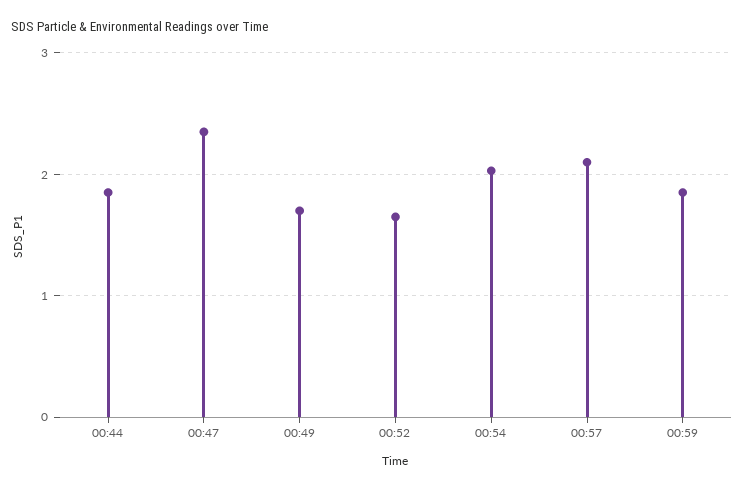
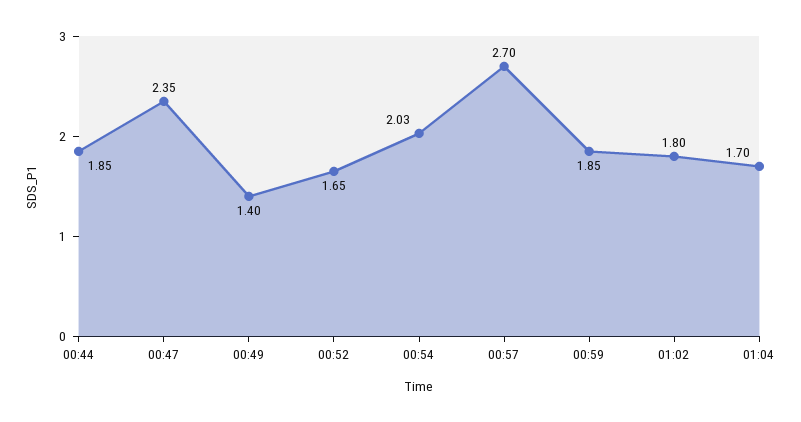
00:49: 1.7 -> 1.4
00:57: 2.1 -> 2.7
01:02: none -> 1.8
01:04: none -> 1.7

